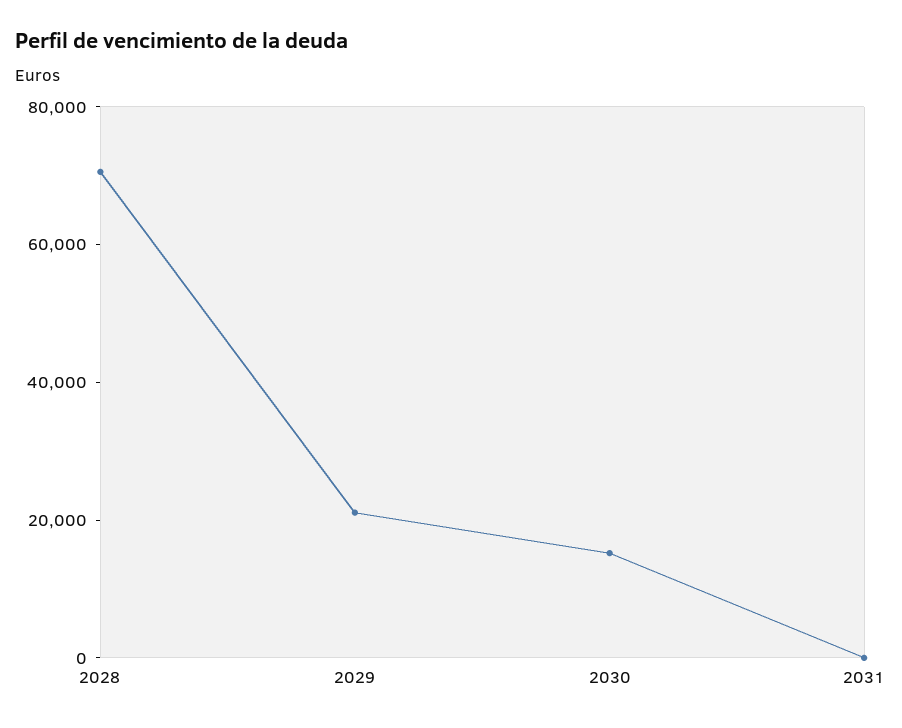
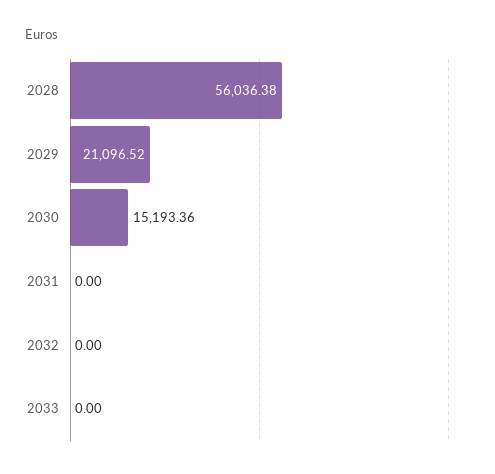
2028: 70000 -> 56036.38
2032: none -> 0
2033: none -> 0

